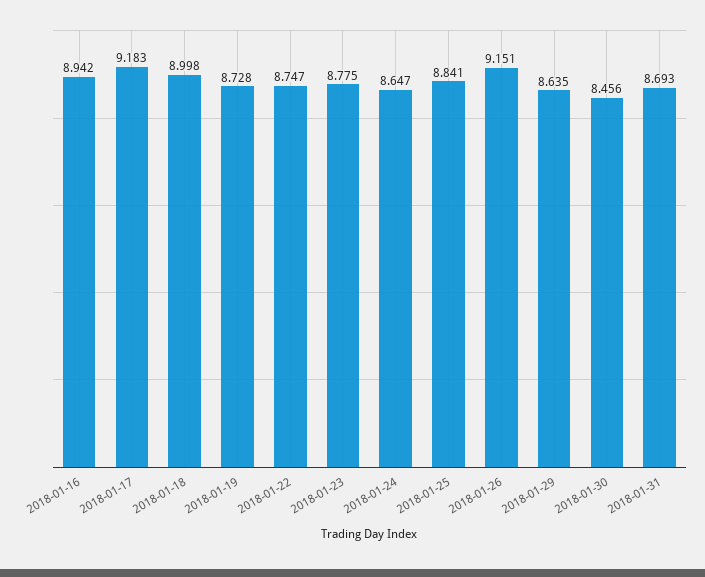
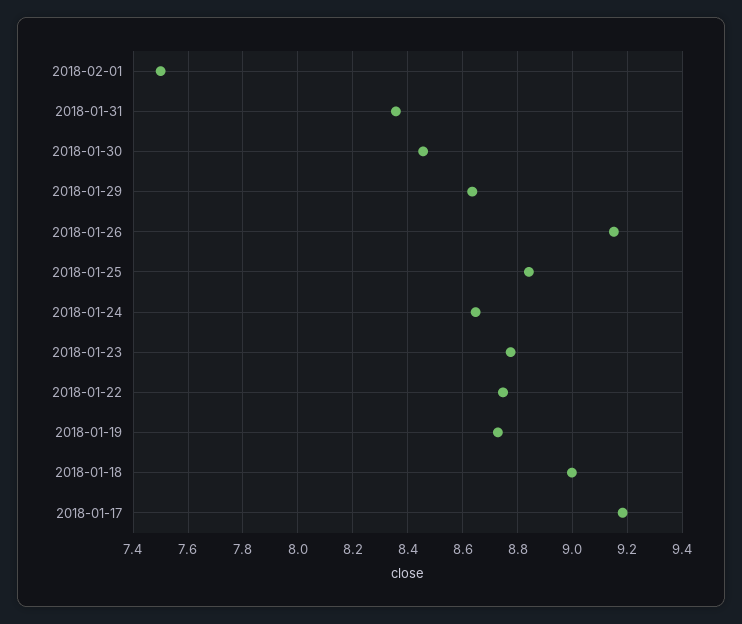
2018-01-16: 8.942 -> none
2018-01-31: 8.693 -> 8.35
2018-02-01: none -> 7.5

